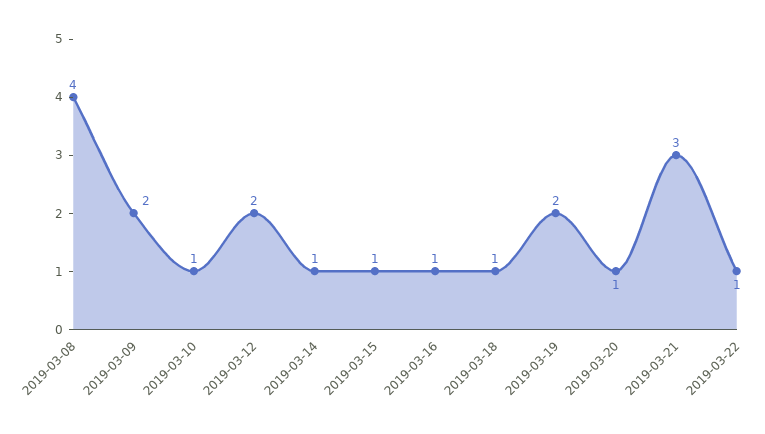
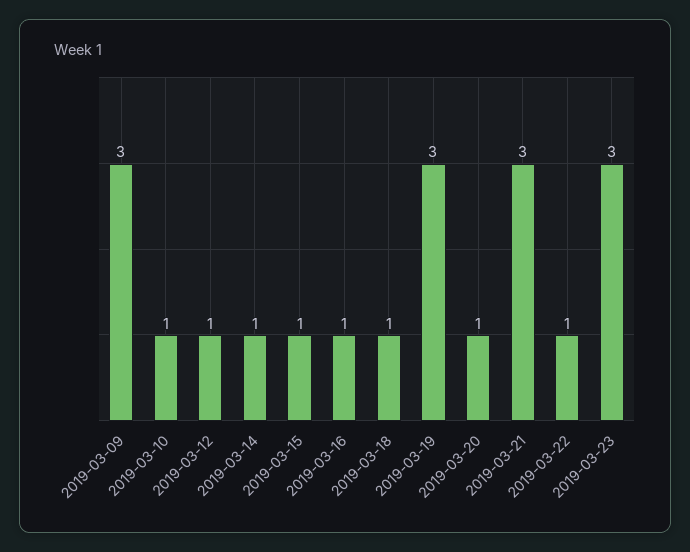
2019-03-08: 4 -> none
2019-03-09: 2 -> 3
2019-03-12: 2 -> 1
2019-03-19: 2 -> 3
2019-03-23: none -> 3

